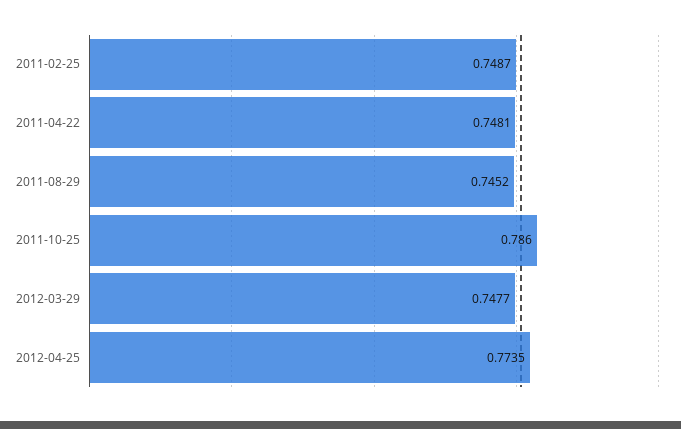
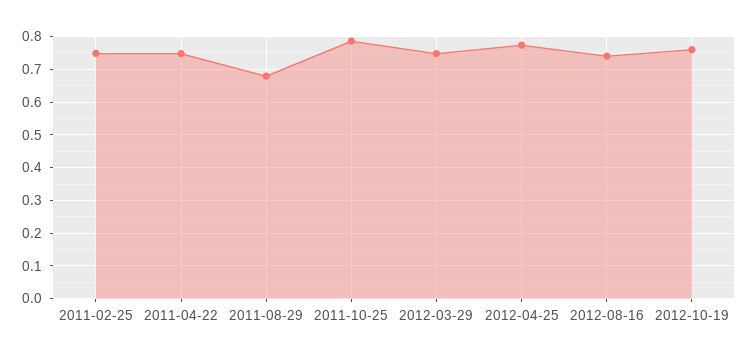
2011-08-29: 0.7452 -> 0.68
2012-08-16: none -> 0.74
2012-10-19: none -> 0.76

